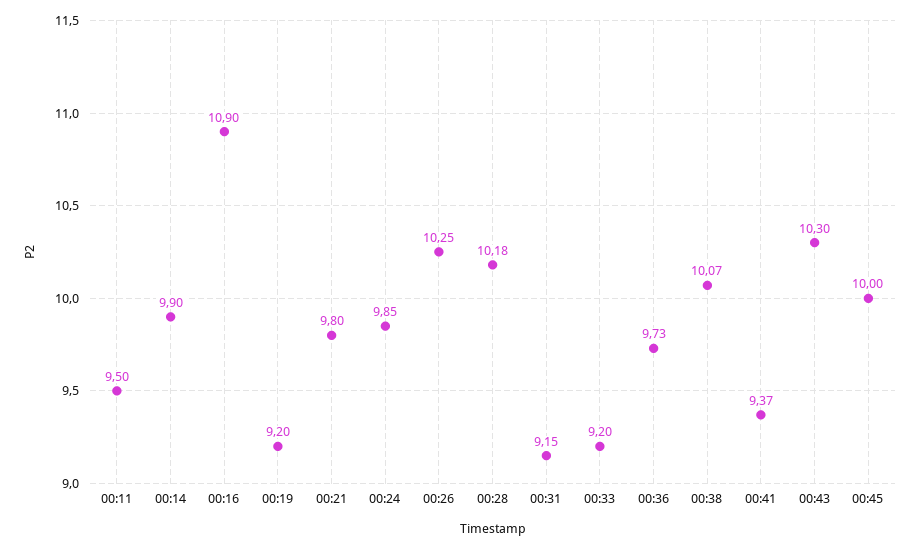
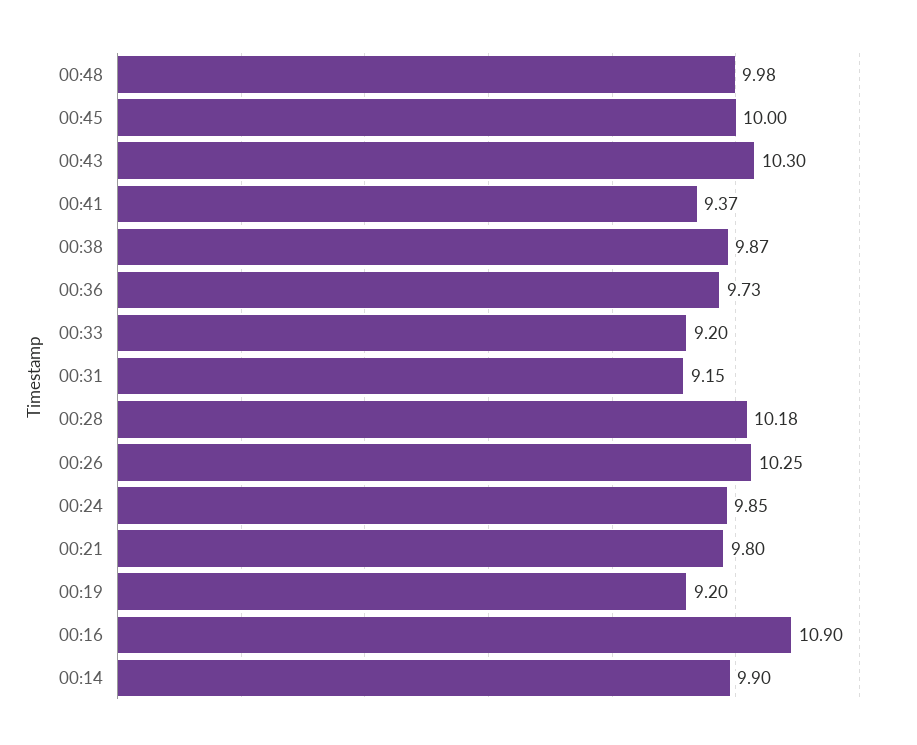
00:11: 9.5 -> none
00:38: 10.07 -> 9.87
00:48: none -> 9.98

